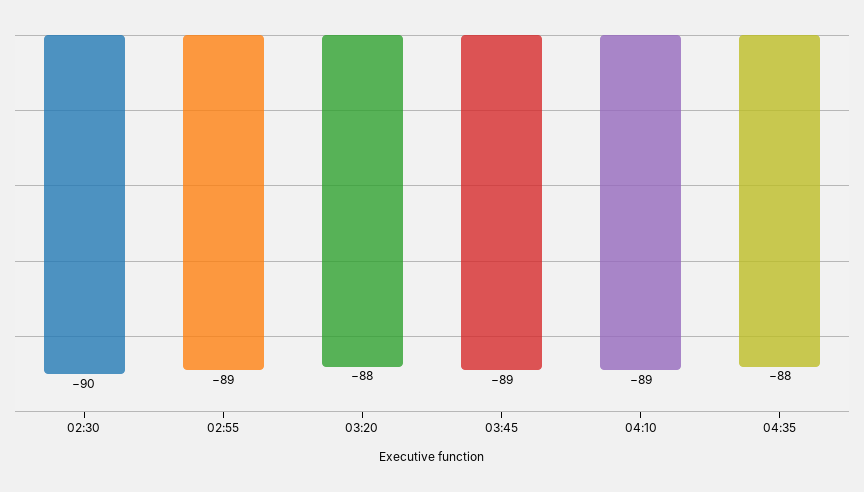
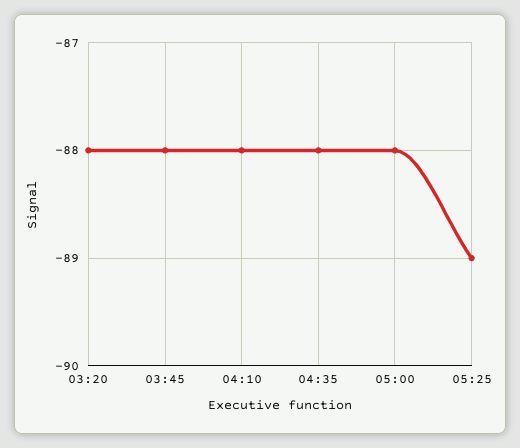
02:30: -90 -> none
02:55: -89 -> none
03:45: -89 -> -88
04:10: -89 -> -88
05:00: none -> -88
05:25: none -> -89

